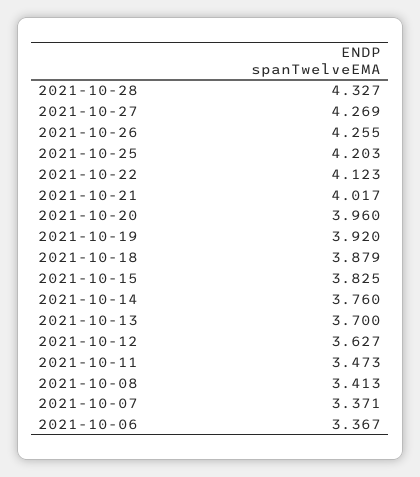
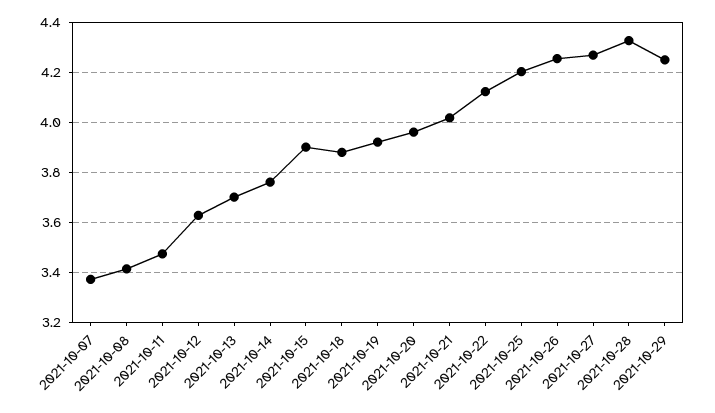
2021-10-15: 3.825 -> 3.9
2021-10-06: 3.367 -> none
2021-10-29: none -> 4.25

